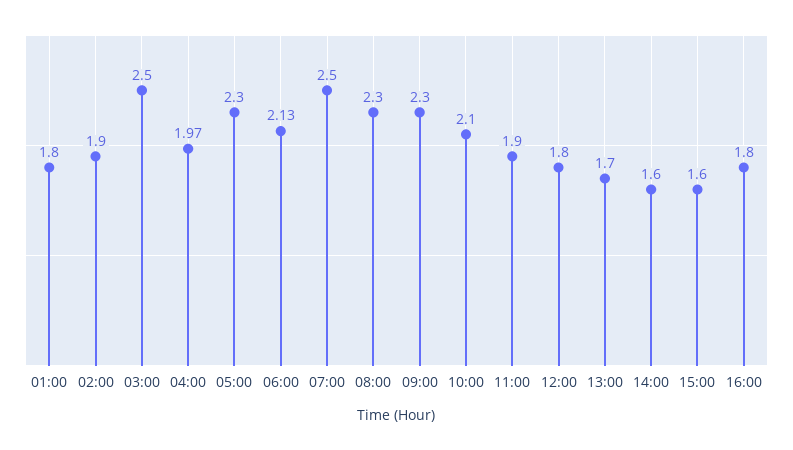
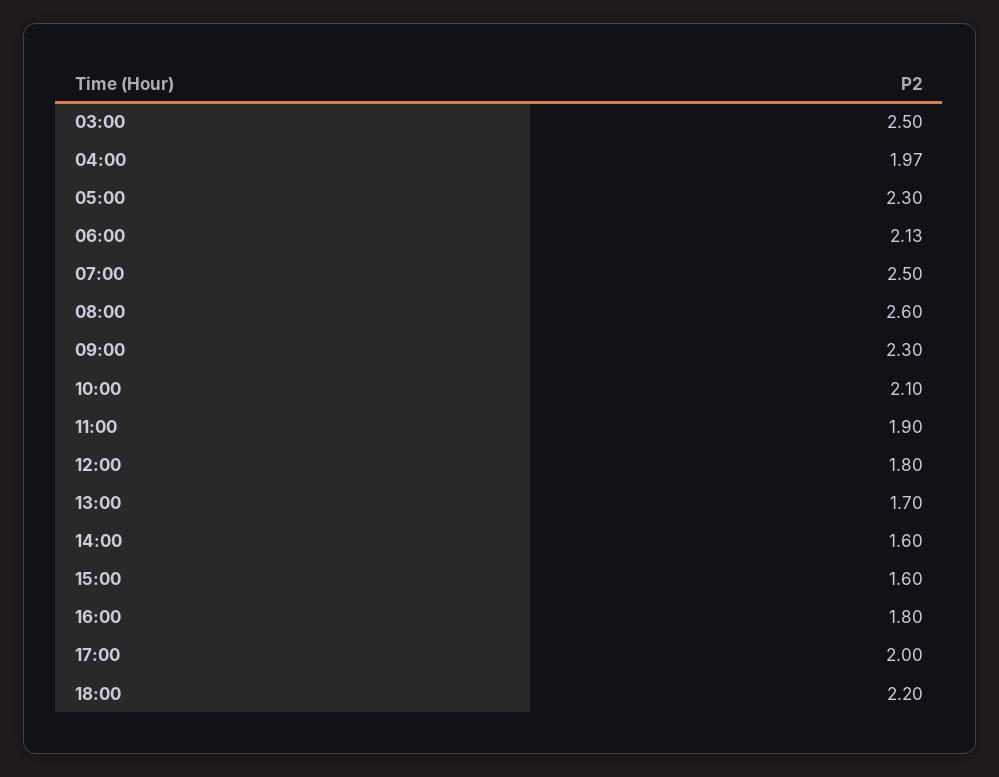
01:00: 1.8 -> none
02:00: 1.9 -> none
08:00: 2.3 -> 2.6
17:00: none -> 2
18:00: none -> 2.2

